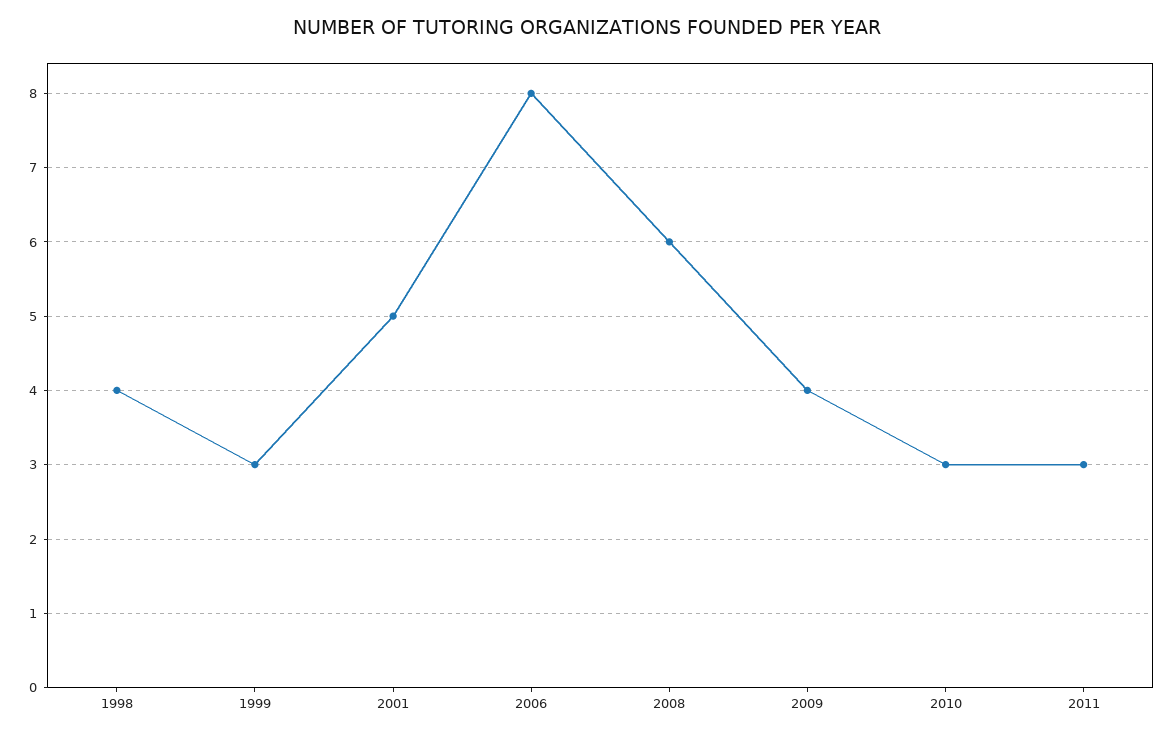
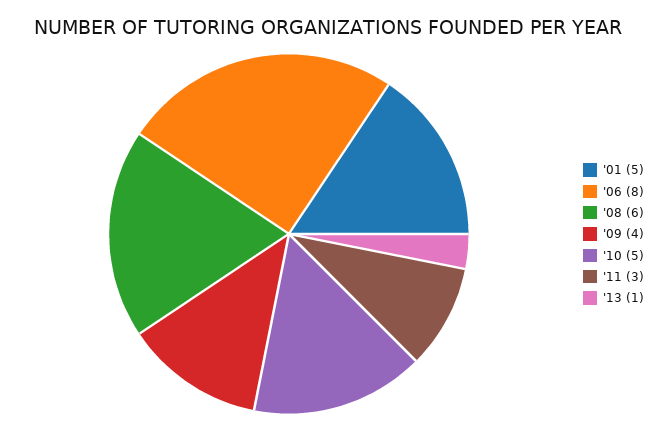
1998: 4 -> none
1999: 3 -> none
2010: 3 -> 5
'13: none -> 1

